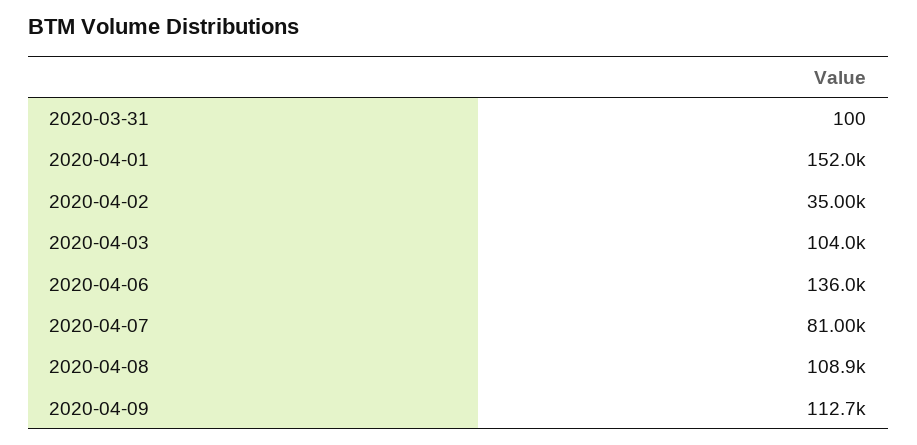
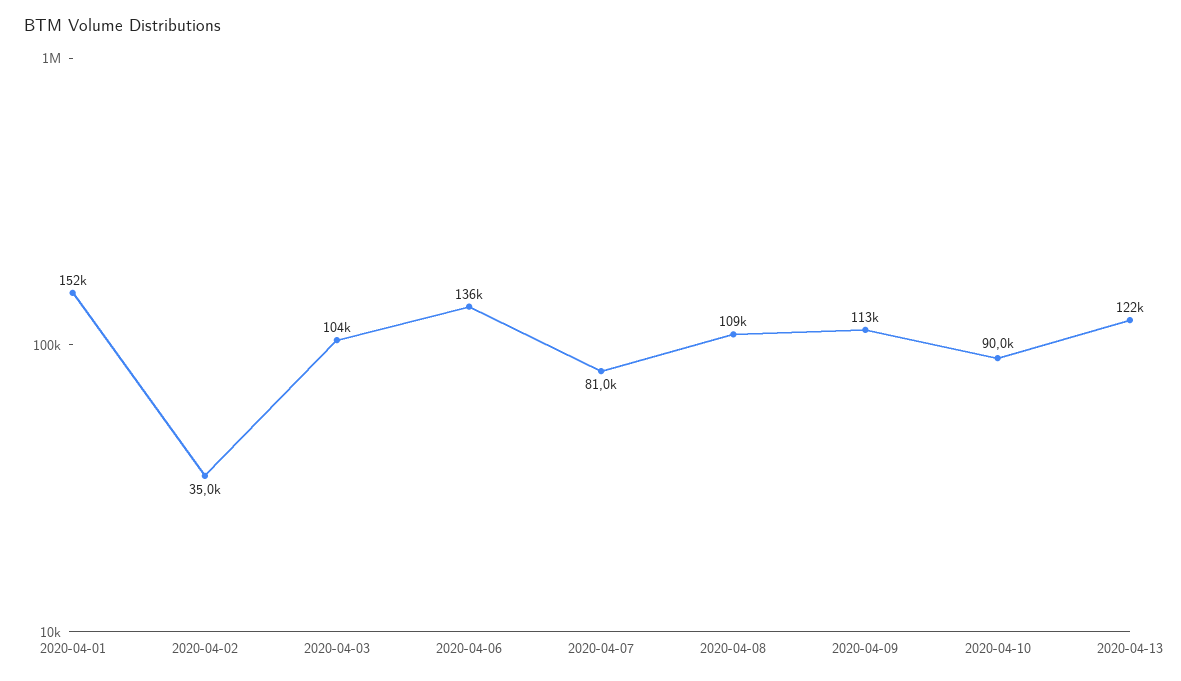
2020-03-31: 100 -> none
2020-04-10: none -> 90000
2020-04-13: none -> 122000

